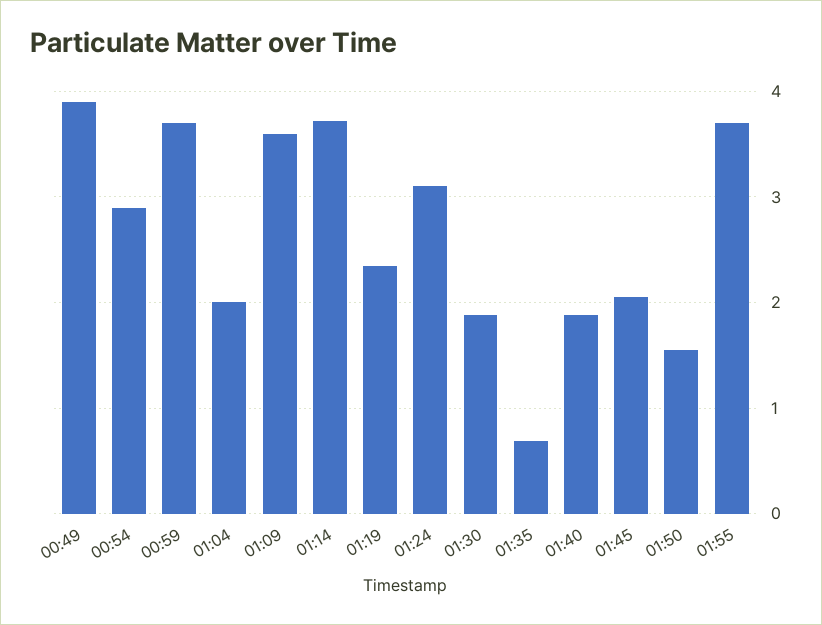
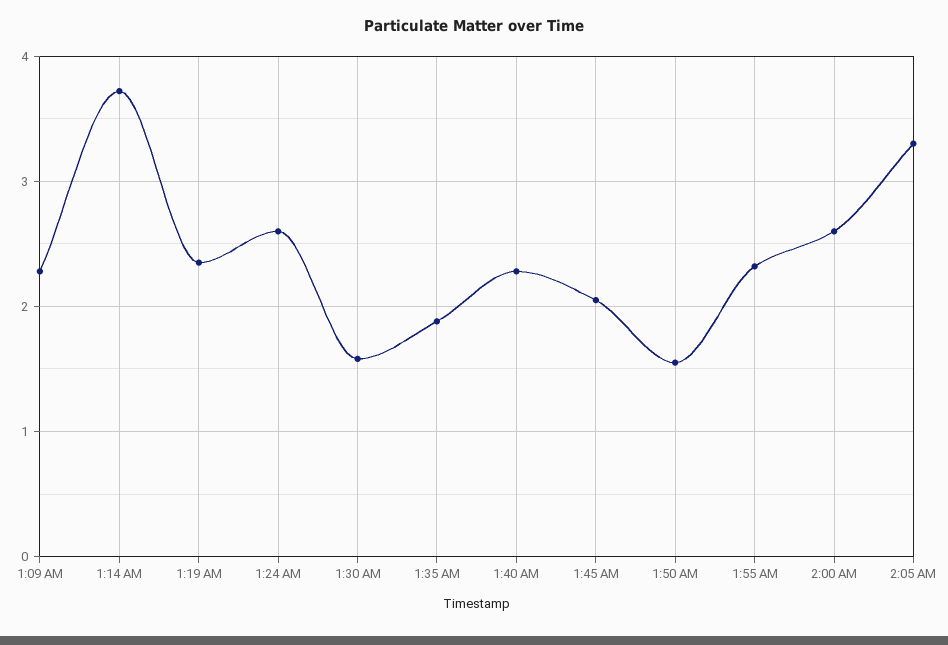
00:49: 3.9 -> none
00:54: 2.9 -> none
00:59: 3.7 -> none
01:04: 2 -> none
01:09: 3.6 -> 2.3
01:24: 3.1 -> 2.6
01:30: 1.9 -> 1.6
01:35: 0.7 -> 1.9
01:40: 1.9 -> 2.3
01:55: 3.7 -> 2.3
2:00 AM: none -> 2.6
2:05 AM: none -> 3.3

